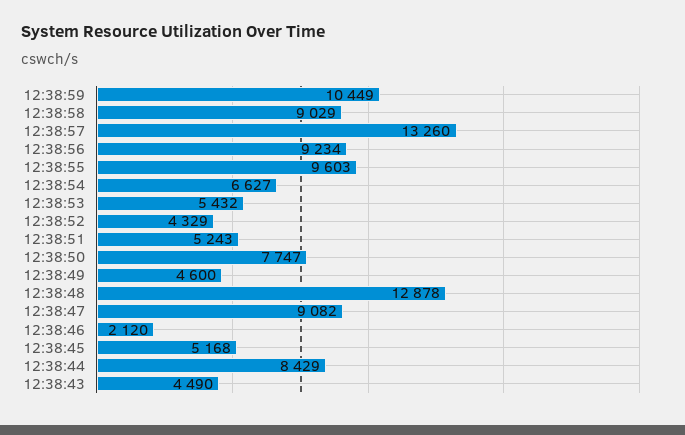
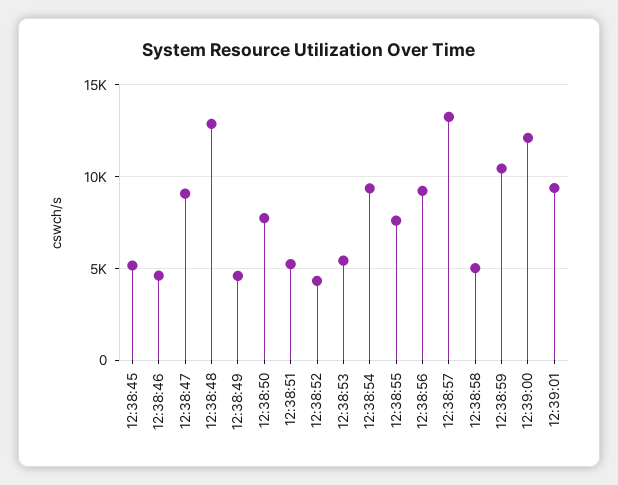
12:38:58: 9029 -> 5000
12:38:55: 9603 -> 7500
12:38:54: 6627 -> 9500
12:38:46: 2120 -> 4500
12:38:44: 8429 -> none
12:38:43: 4490 -> none
12:39:00: none -> 12000
12:39:01: none -> 9500

